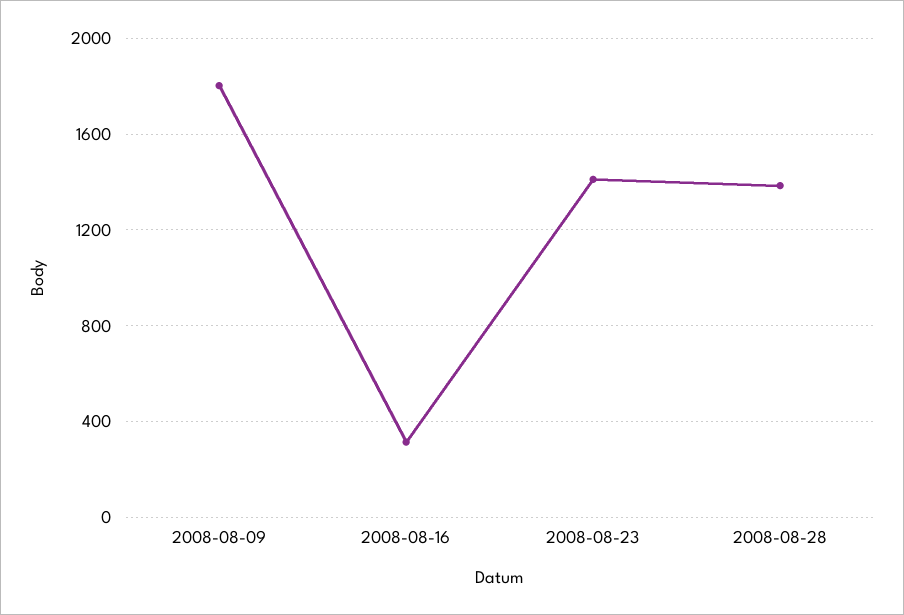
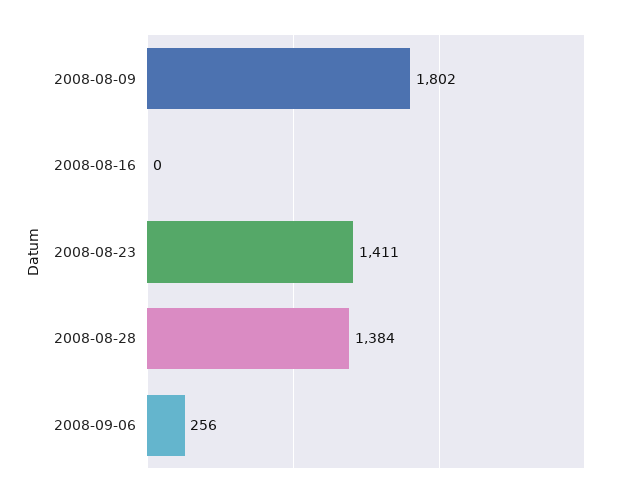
2008-08-16: 300 -> 0
2008-09-06: none -> 256

